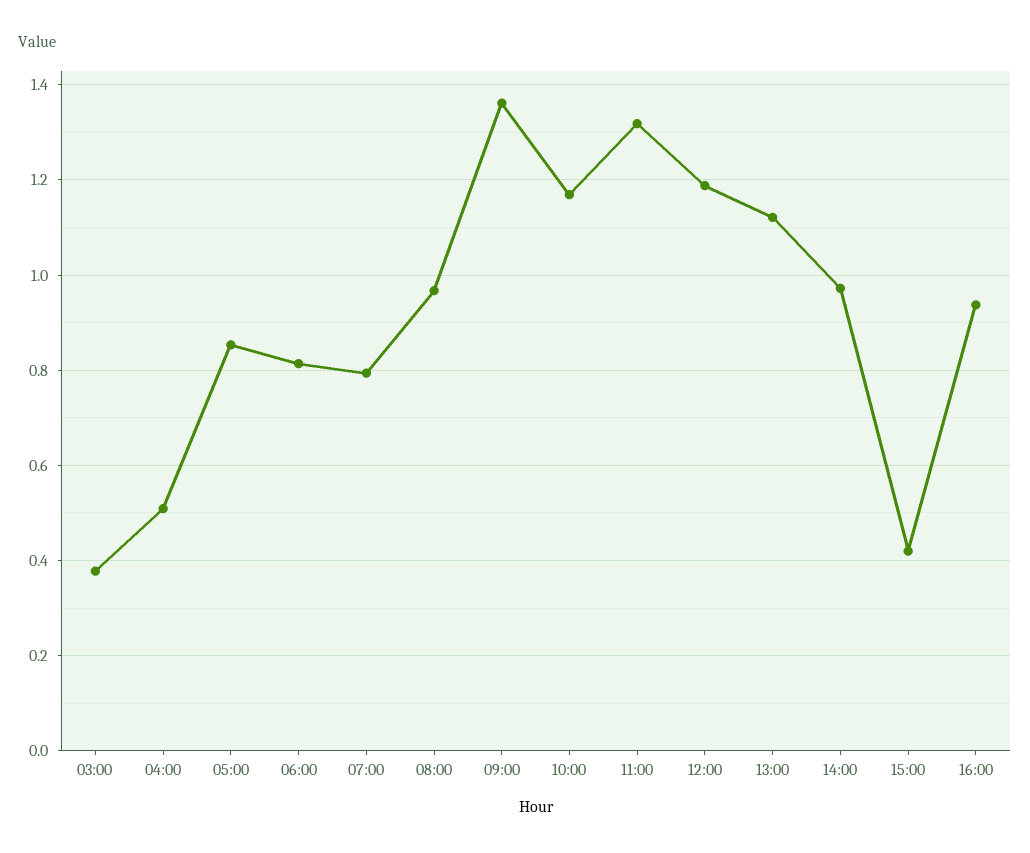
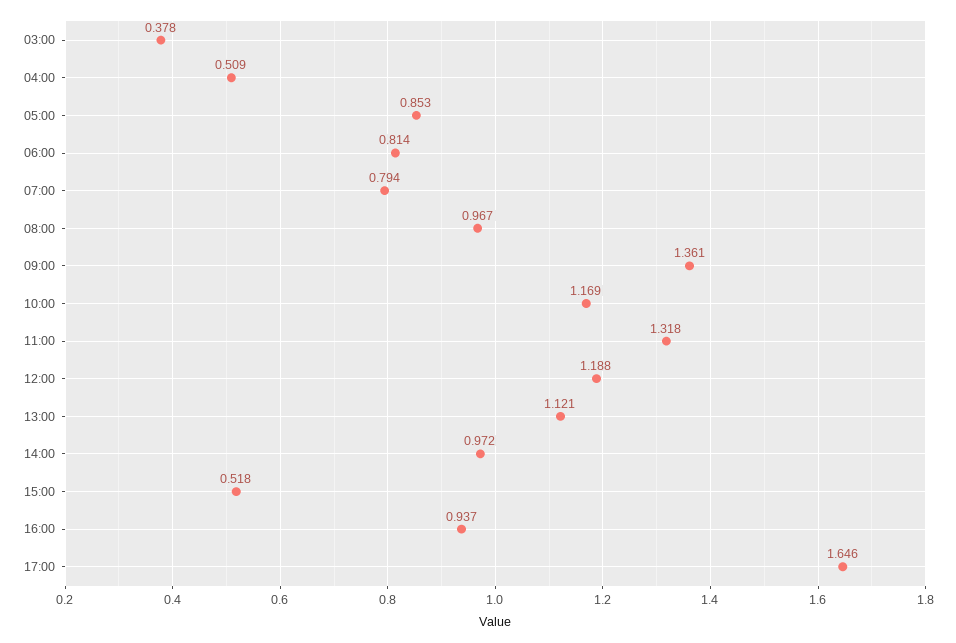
15:00: 0.42 -> 0.518
17:00: none -> 1.646

